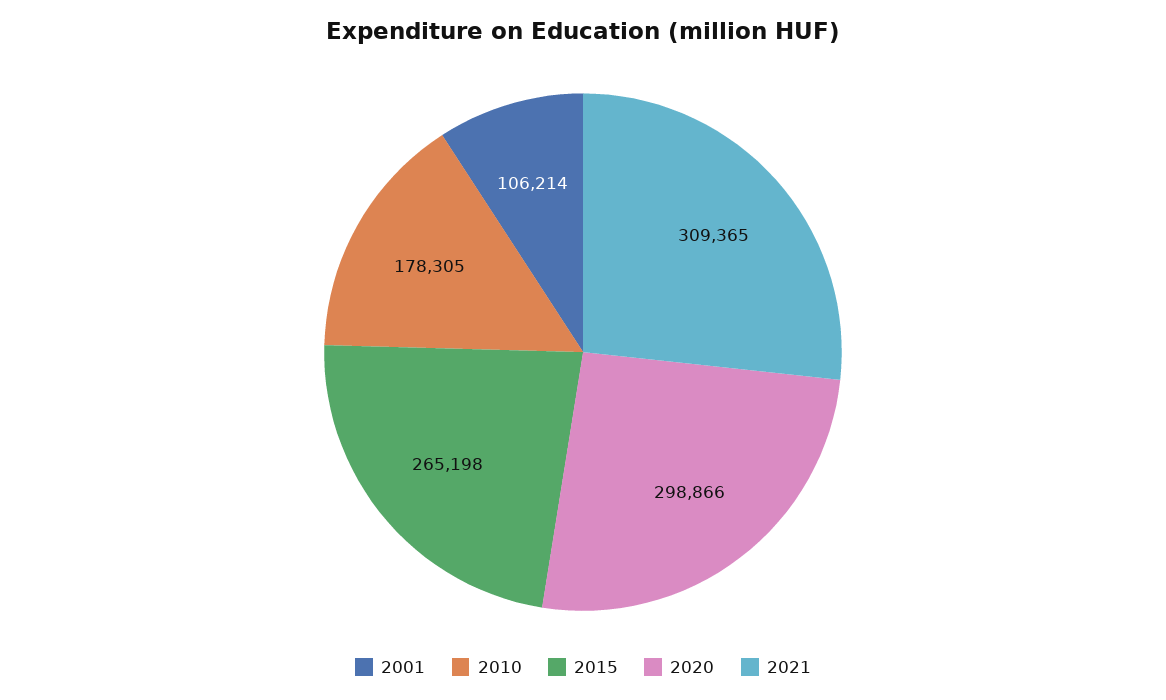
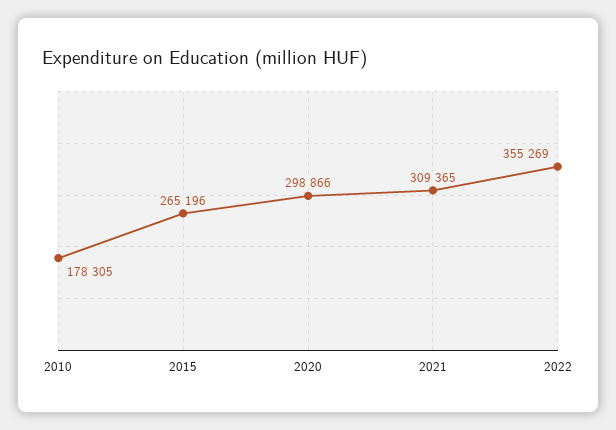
2001: 106214 -> none
2015: 265198 -> 265196
2022: none -> 355269

